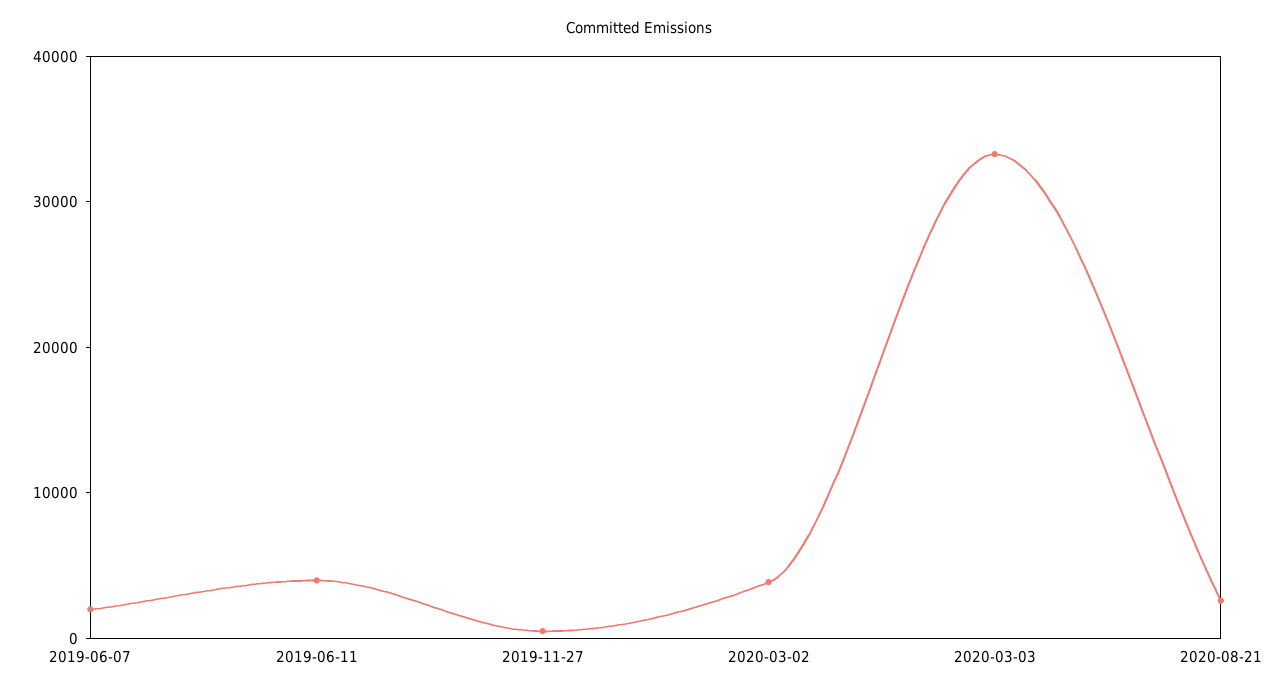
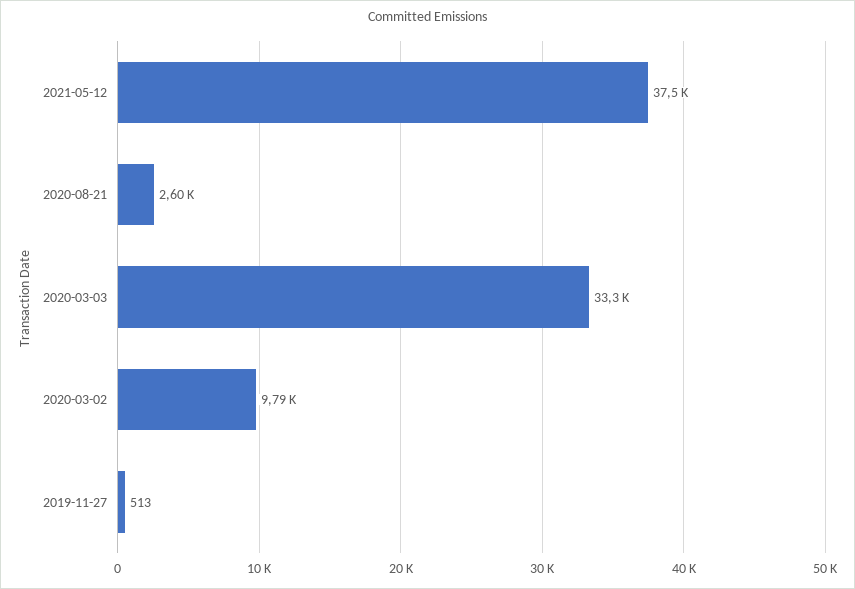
2019-06-07: 2000 -> none
2019-06-11: 4000 -> none
2020-03-02: 4000 -> 9790
2021-05-12: none -> 37500

